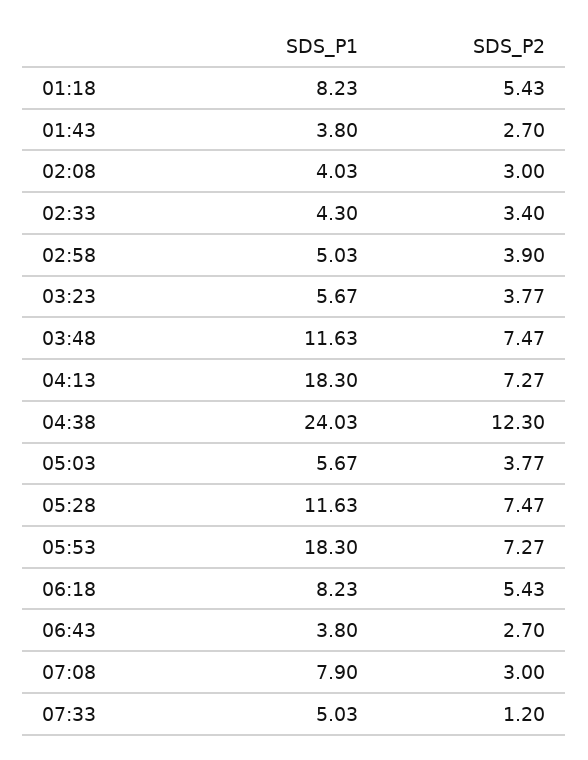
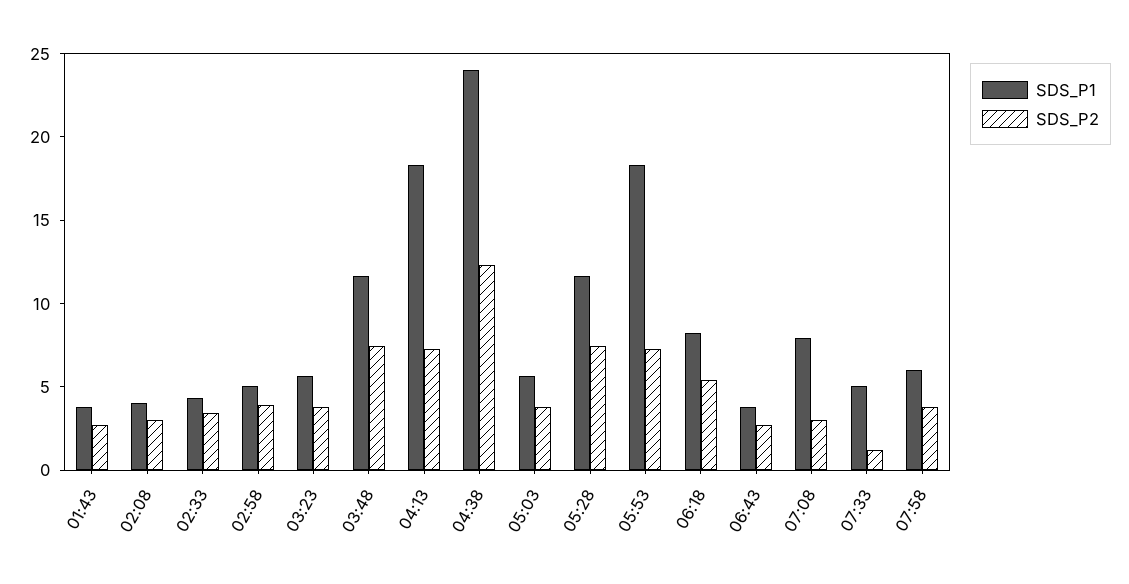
SDS_P1, 01:18: 8.23 -> none
SDS_P2, 01:18: 5.43 -> none
SDS_P1, 07:58: none -> 6
SDS_P2, 07:58: none -> 4

